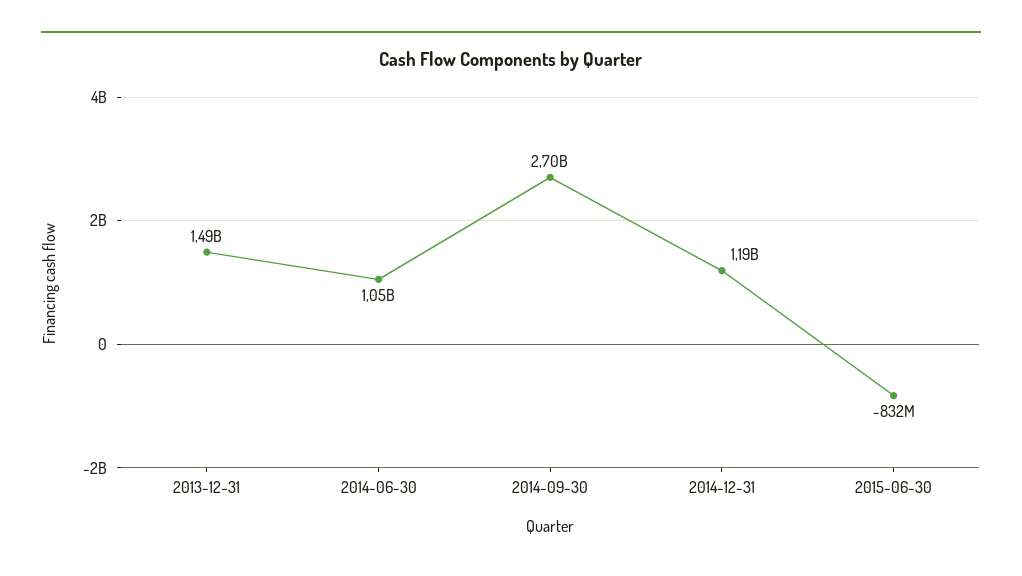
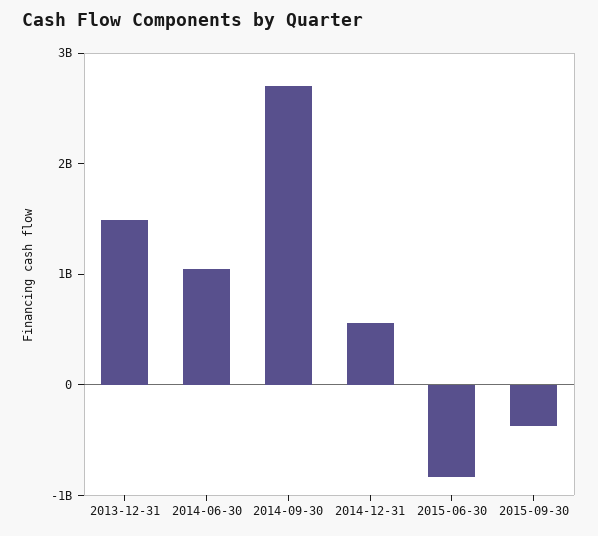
2014-12-31: 1190000000 -> 600000000
2015-09-30: none -> -400000000

